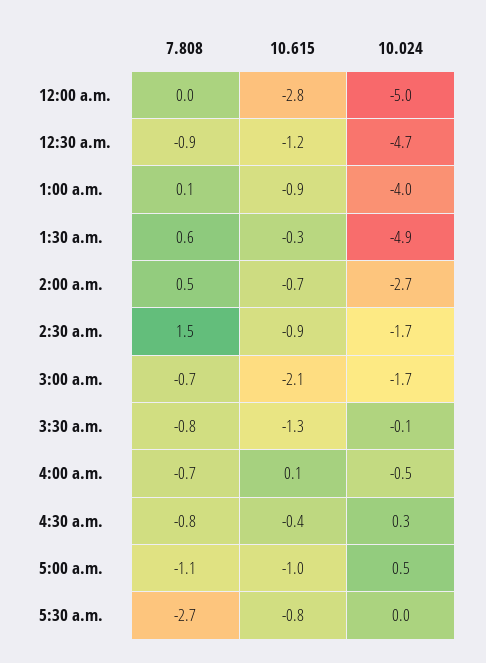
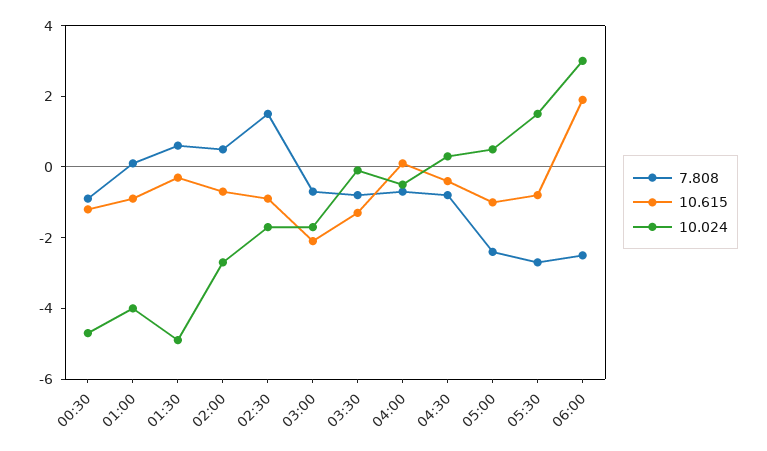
7.808, 12:00 a.m.: 0 -> none
10.615, 12:00 a.m.: -2.8 -> none
10.024, 12:00 a.m.: -5 -> none
7.808, 5:00 a.m.: -1.1 -> -2.5
10.024, 5:30 a.m.: 0 -> 1.5
7.808, 06:00: none -> -2.5
10.615, 06:00: none -> 2
10.024, 06:00: none -> 3

